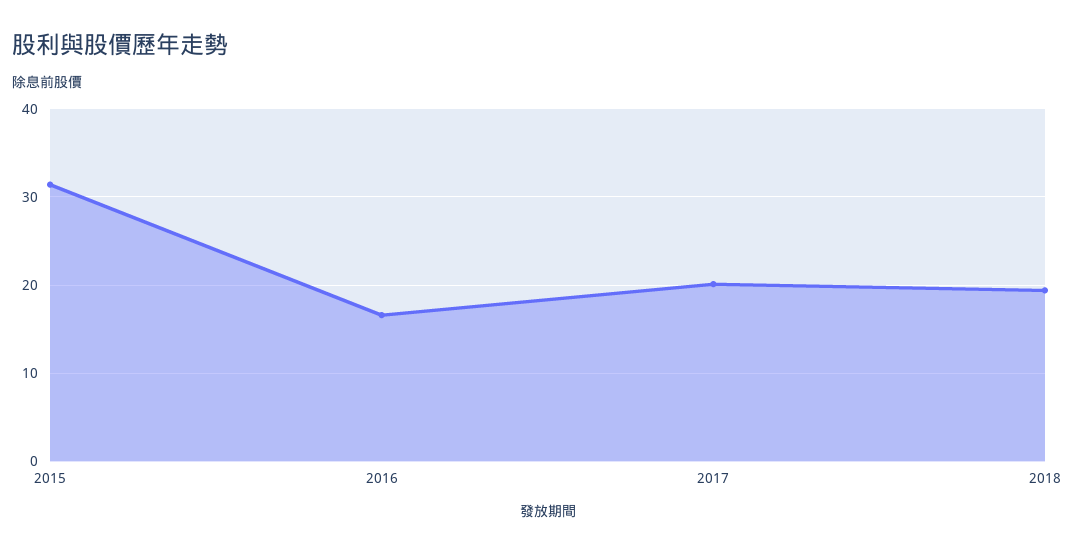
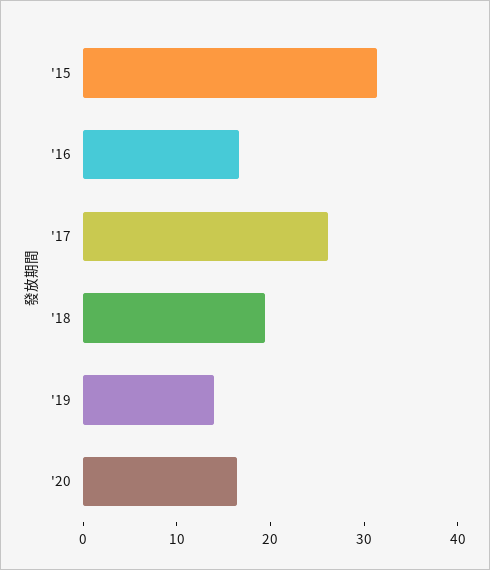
2017: 20 -> 26
'19: none -> 14
'20: none -> 16

